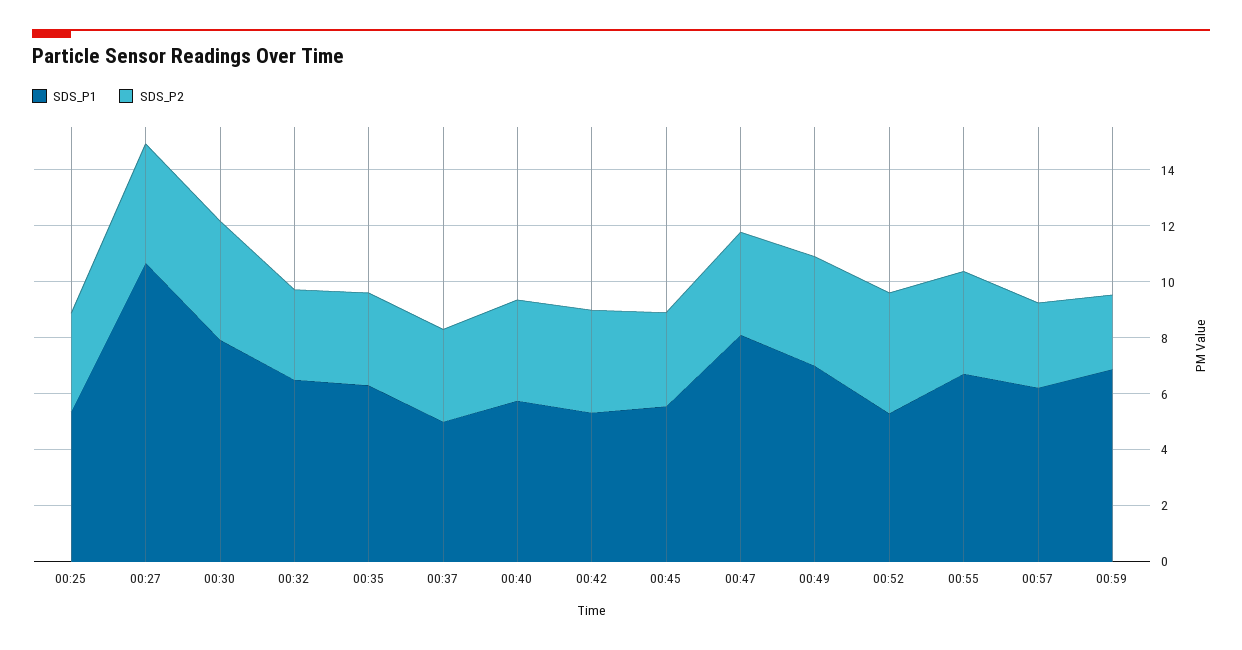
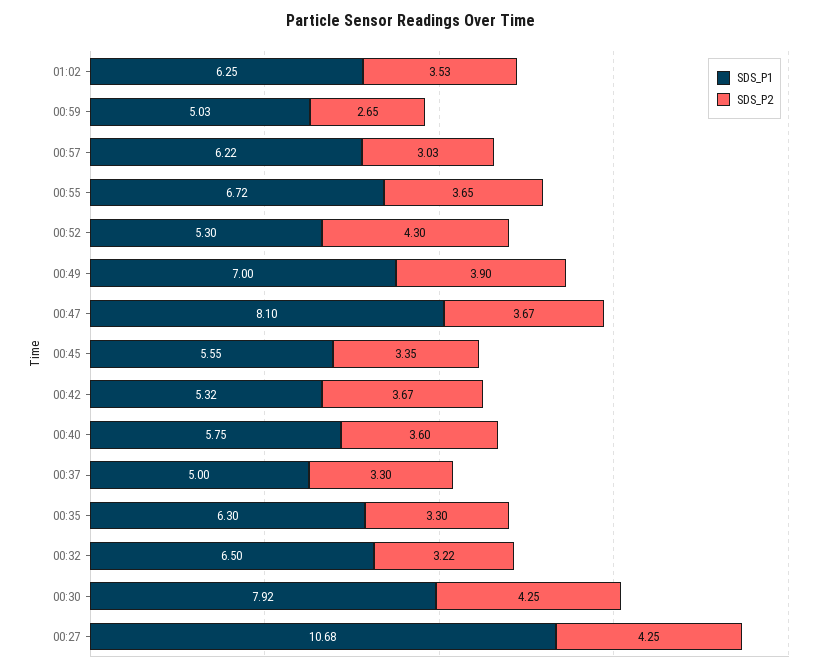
SDS_P1, 00:25: 5.5 -> none
SDS_P2, 00:25: 3.5 -> none
SDS_P1, 00:59: 7 -> 5.03
SDS_P1, 01:02: none -> 6.25
SDS_P2, 01:02: none -> 3.53

